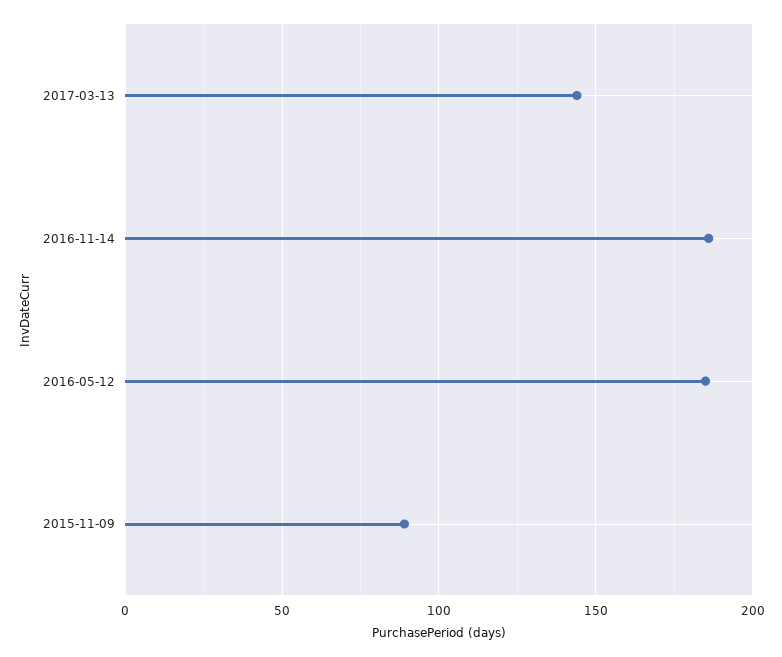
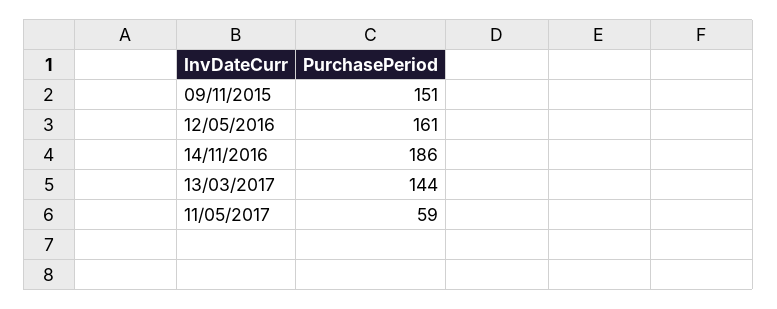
2016-05-12: 185 -> 161
2015-11-09: 90 -> 151
11/05/2017: none -> 59

